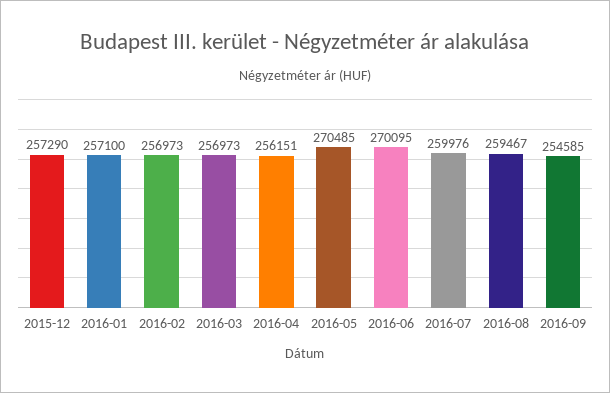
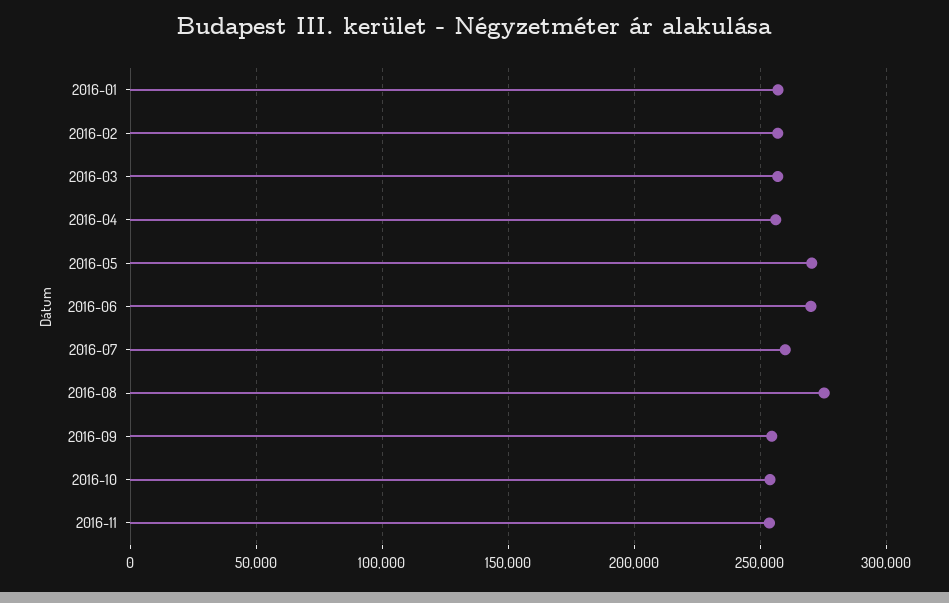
2015-12: 257290 -> none
2016-08: 259467 -> 275000
2016-10: none -> 255000
2016-11: none -> 255000

